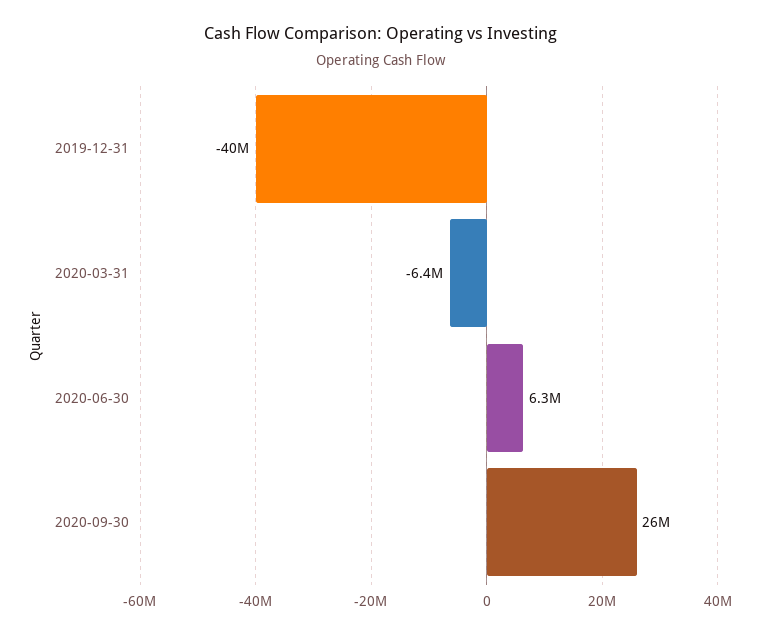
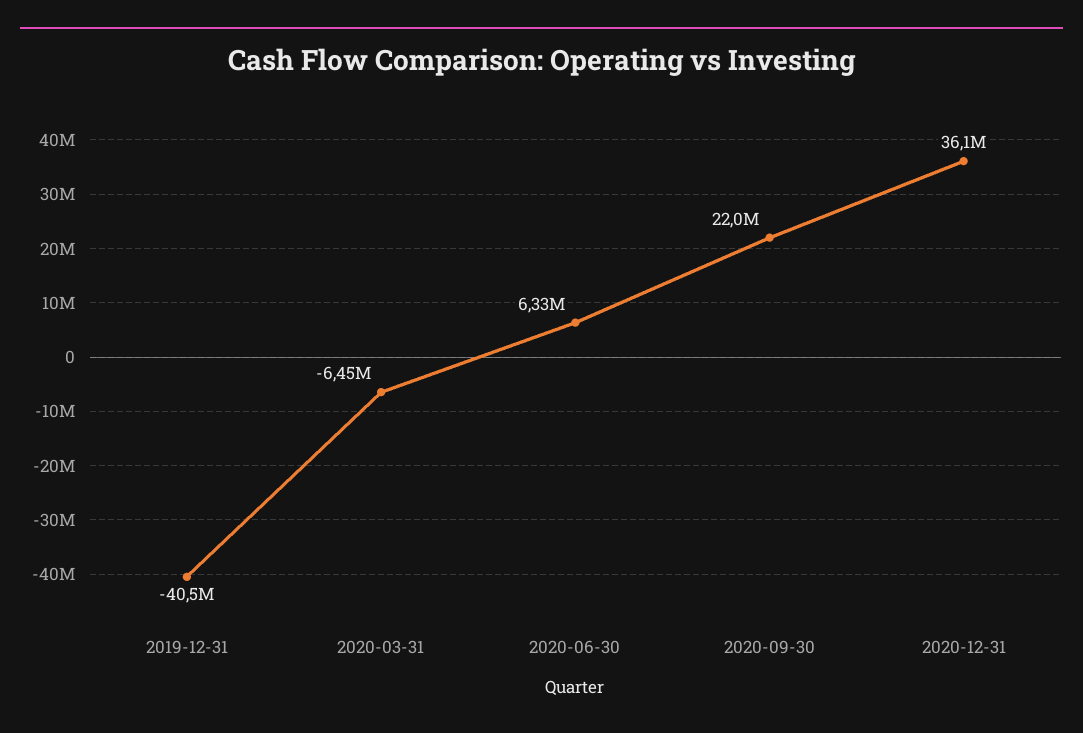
2020-09-30: 26000000 -> 22000000
2020-12-31: none -> 36100000

